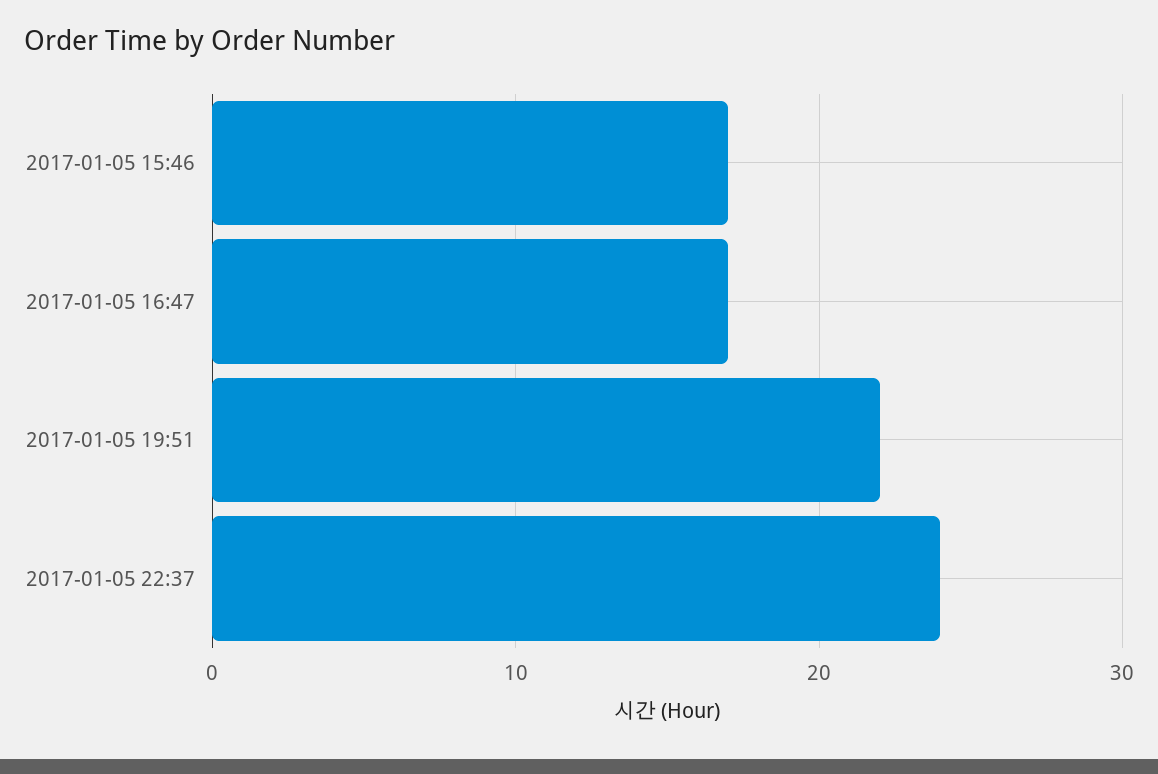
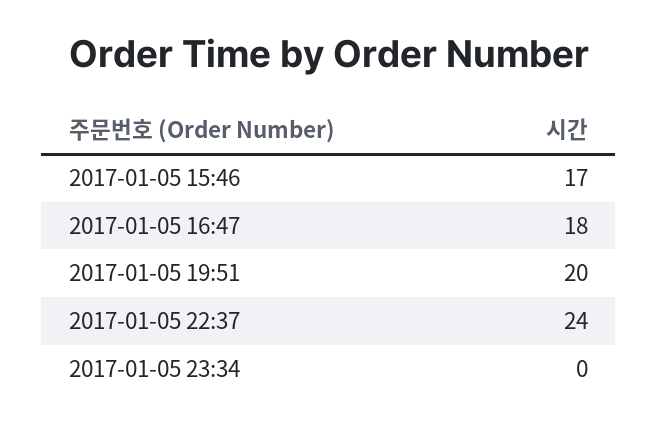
2017-01-05 16:47: 17 -> 18
2017-01-05 19:51: 22 -> 20
2017-01-05 23:34: none -> 0

